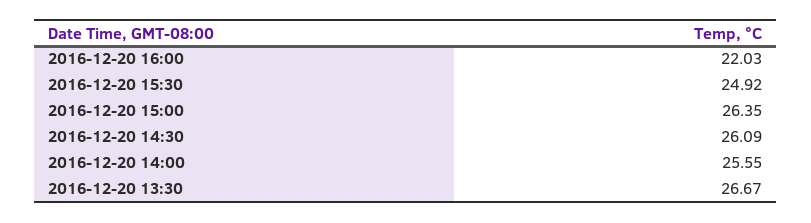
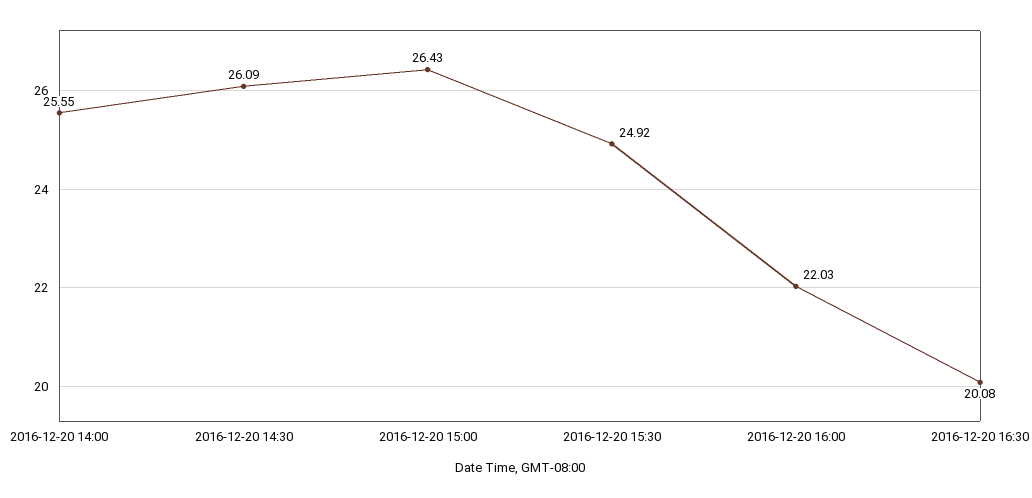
2016-12-20 15:00: 26.35 -> 26.43
2016-12-20 13:30: 26.67 -> none
2016-12-20 16:30: none -> 20.08

